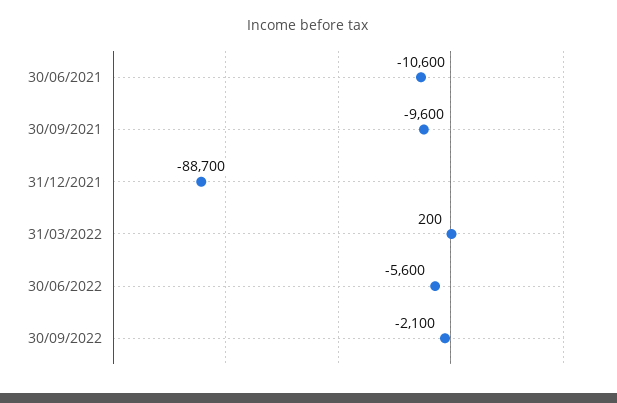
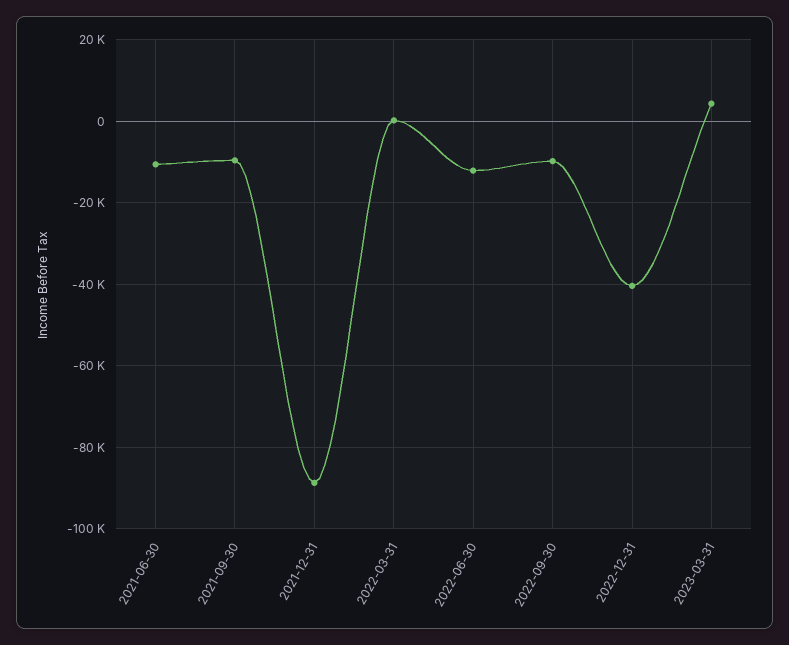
30/06/2022: -5600 -> -12000
30/09/2022: -2100 -> -10000
2022-12-31: none -> -40000
2023-03-31: none -> 4000

